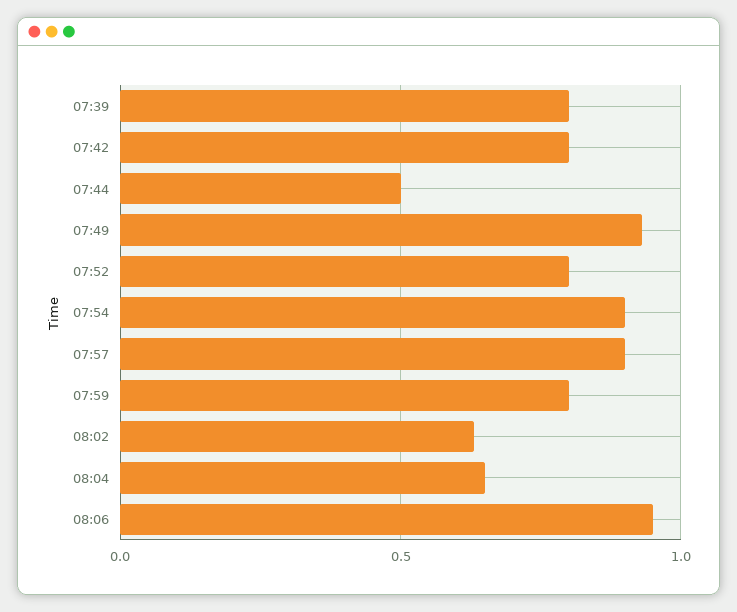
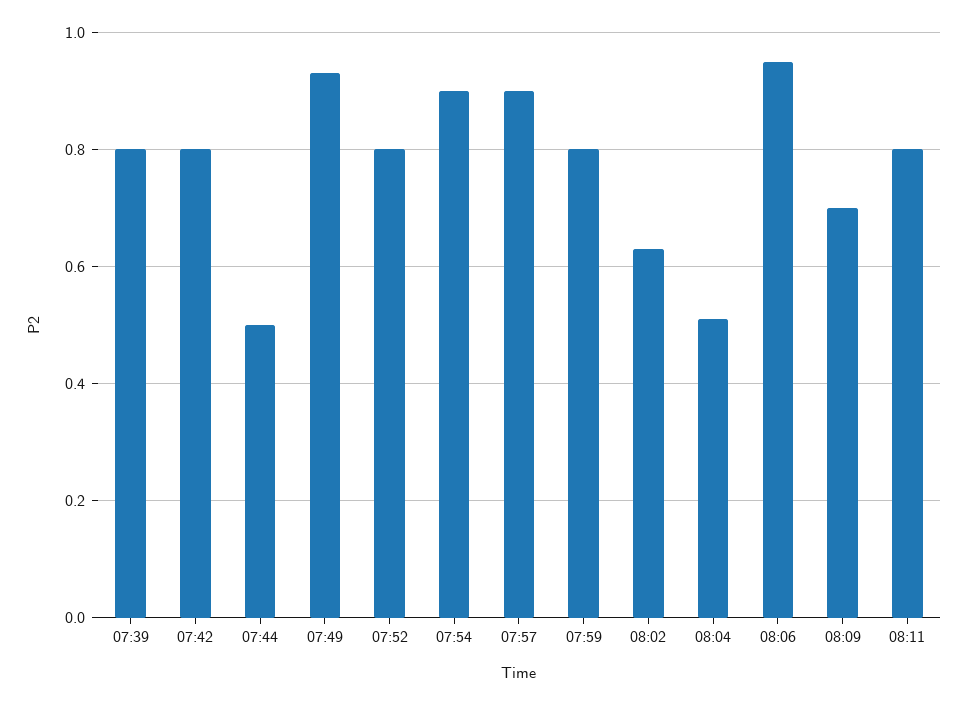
08:04: 0.65 -> 0.5
08:09: none -> 0.7
08:11: none -> 0.8

